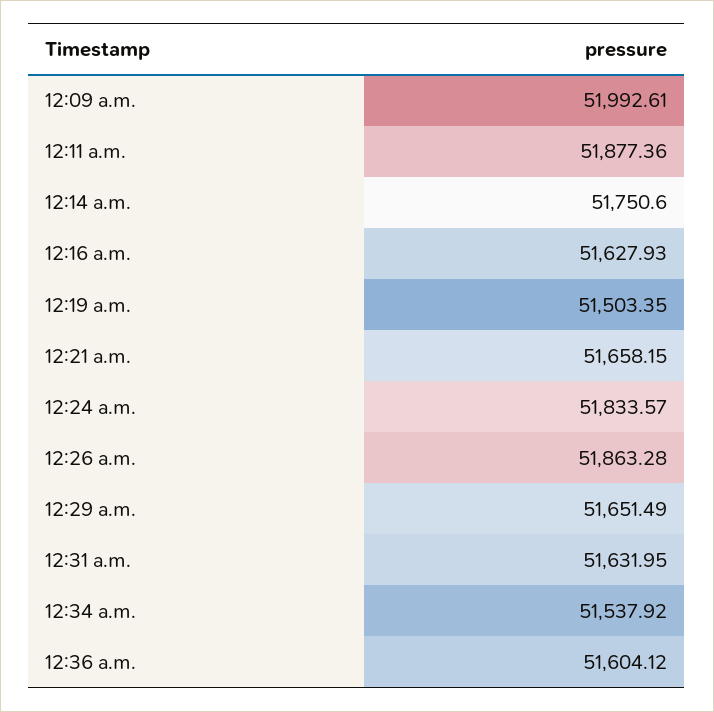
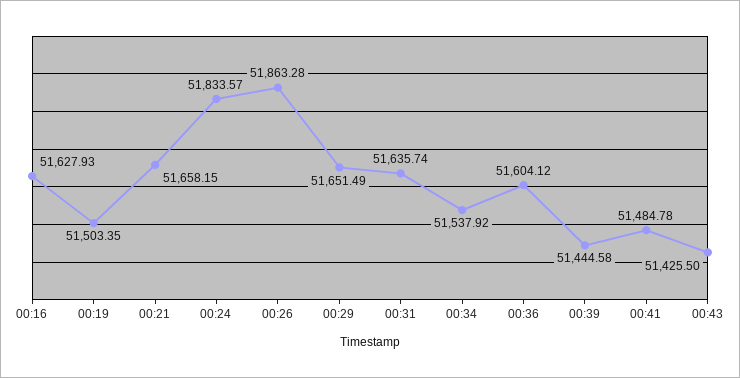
12:09 a.m.: 51992.61 -> none
12:11 a.m.: 51877.36 -> none
12:14 a.m.: 51750.6 -> none
12:31 a.m.: 51631.95 -> 51635.74
00:39: none -> 51444.58
00:41: none -> 51484.78
00:43: none -> 51425.5

